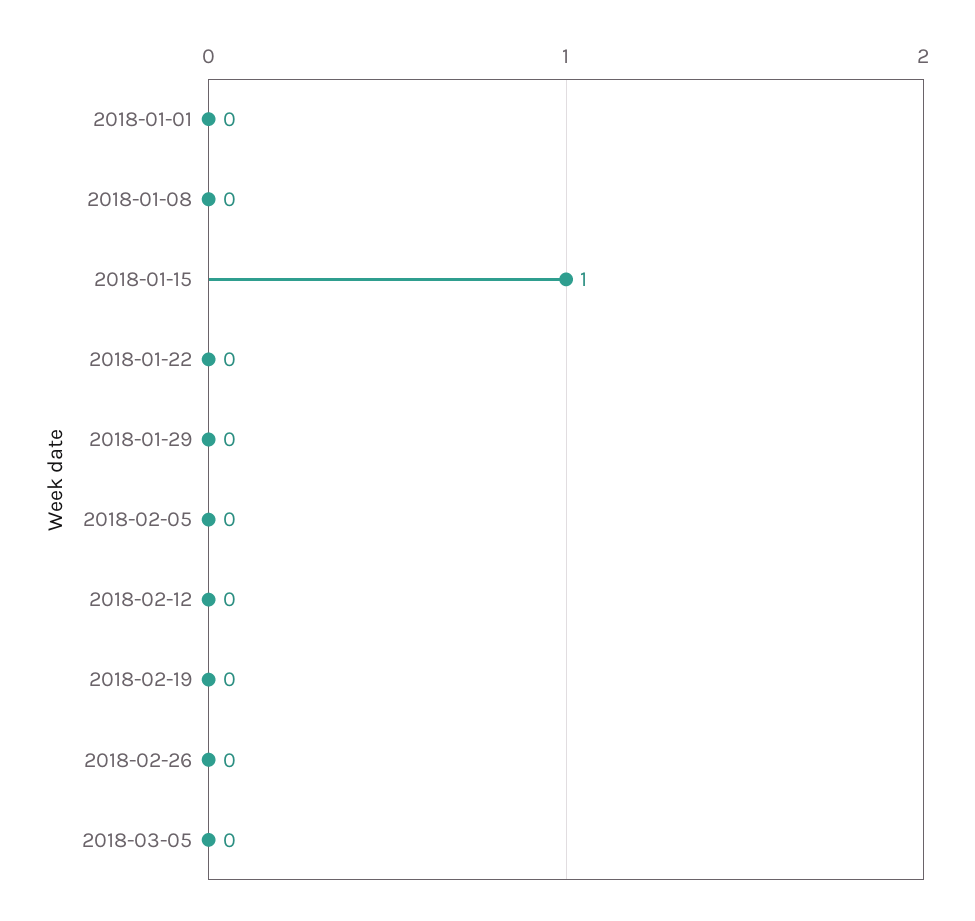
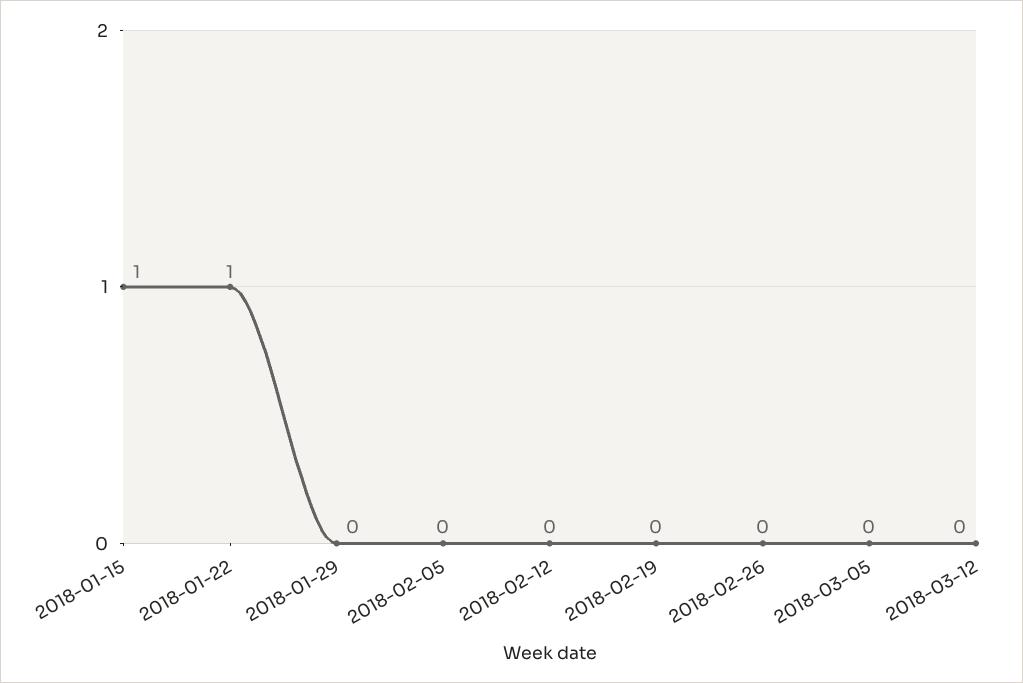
2018-01-01: 0 -> none
2018-01-08: 0 -> none
2018-01-22: 0 -> 1
2018-03-12: none -> 0

